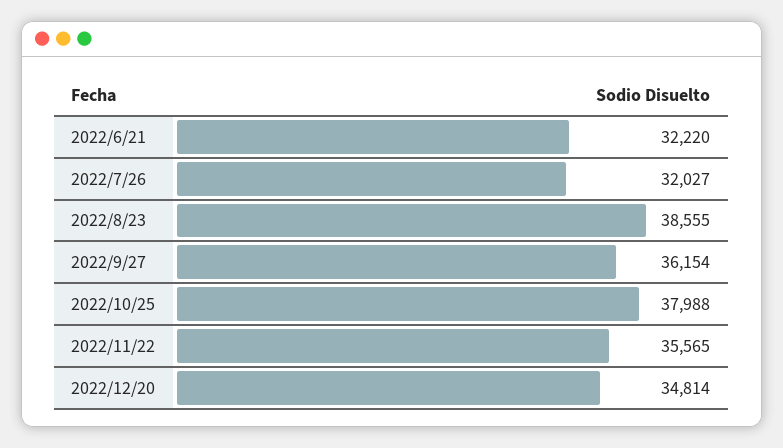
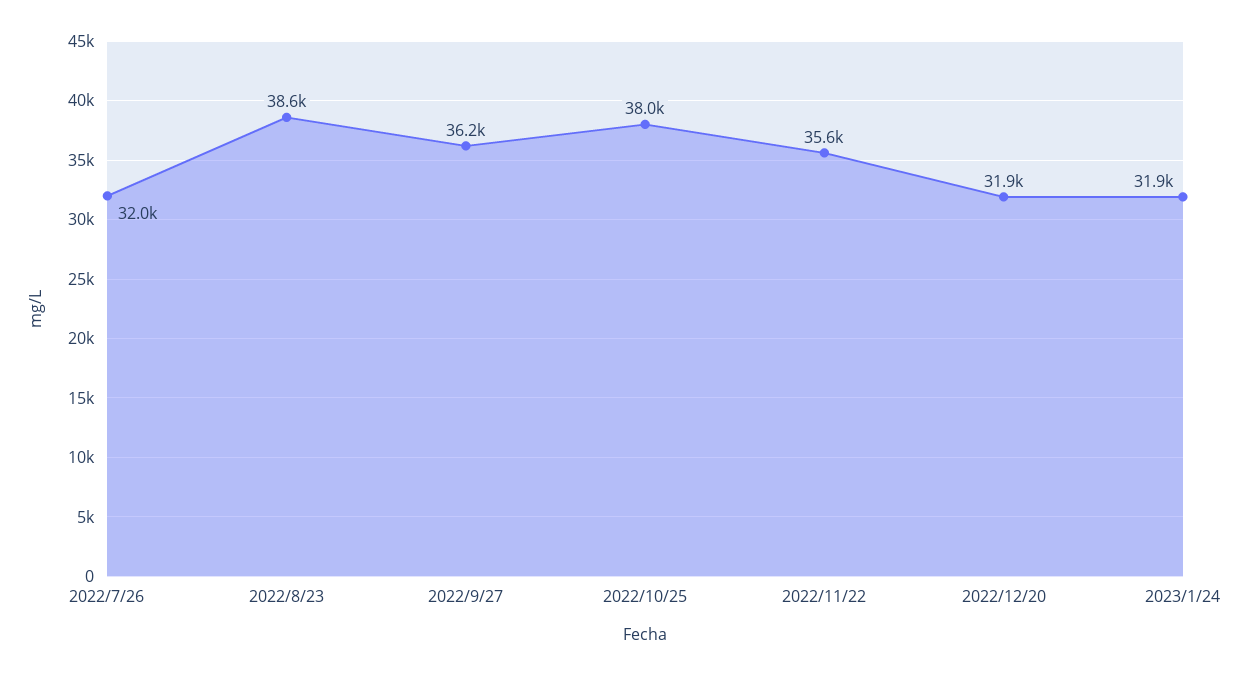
2022/6/21: 32220 -> none
2022/12/20: 34814 -> 31900
2023/1/24: none -> 31900

